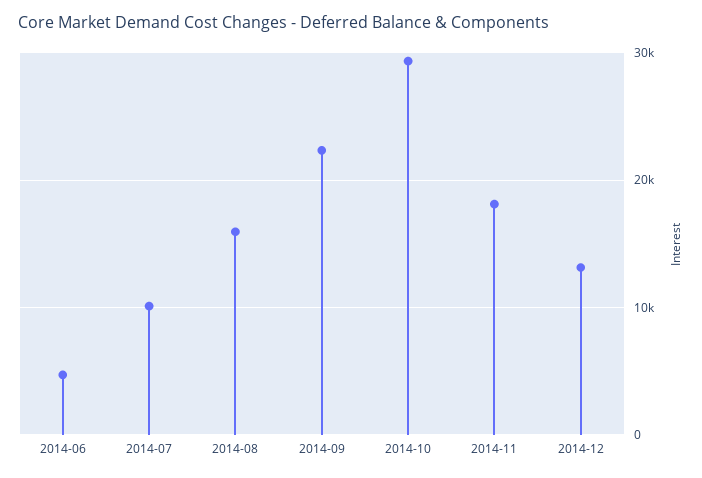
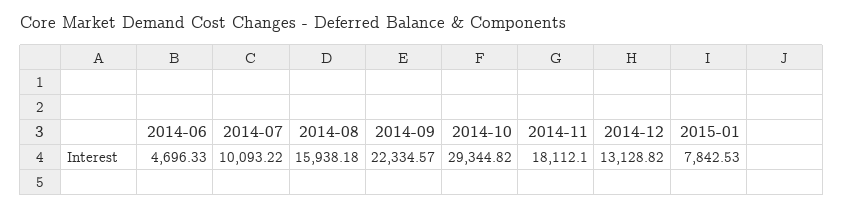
2015-01: none -> 7842.53

